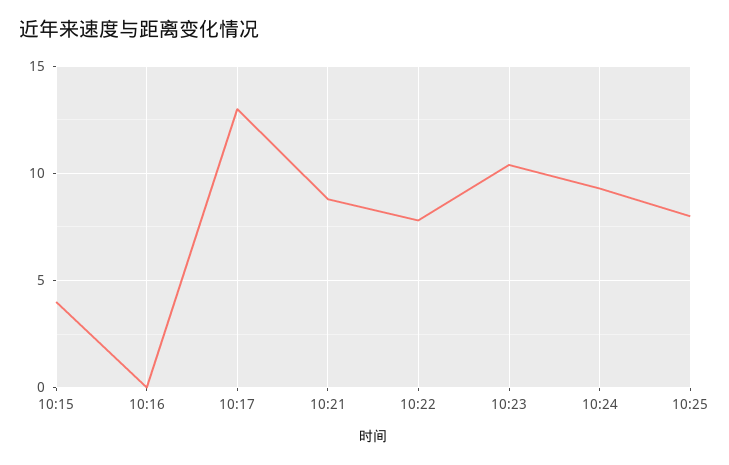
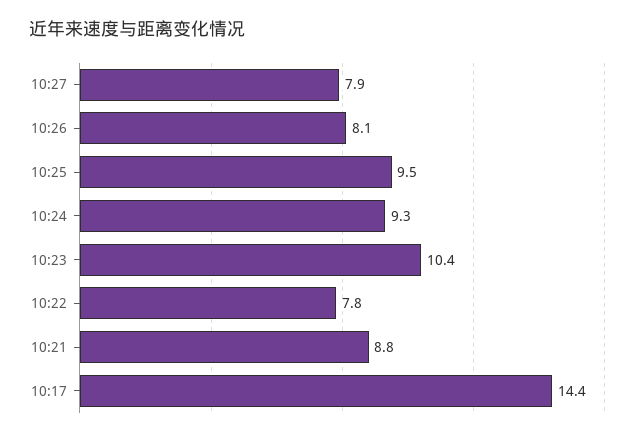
10:15: 4 -> none
10:16: 0 -> none
10:17: 13 -> 14.4
10:25: 8 -> 9.5
10:27: none -> 7.9
10:26: none -> 8.1

